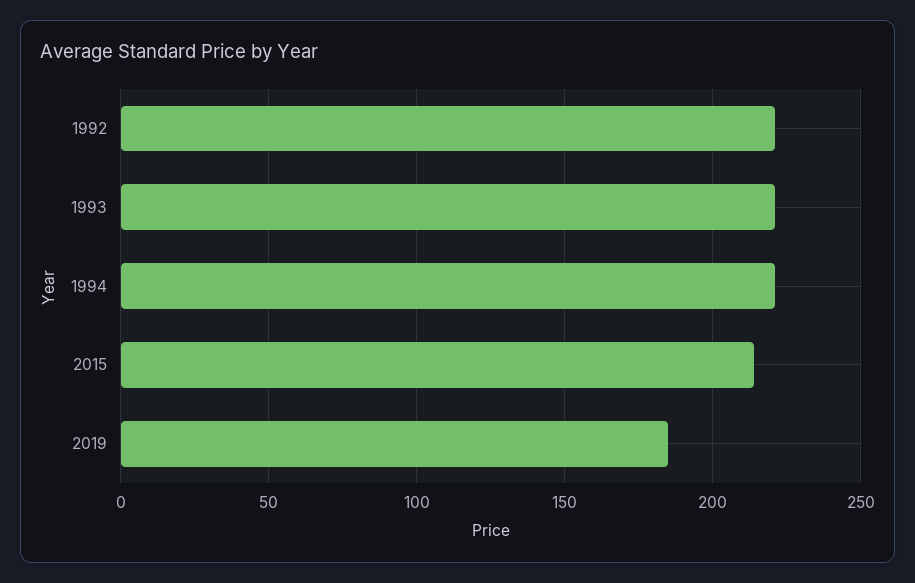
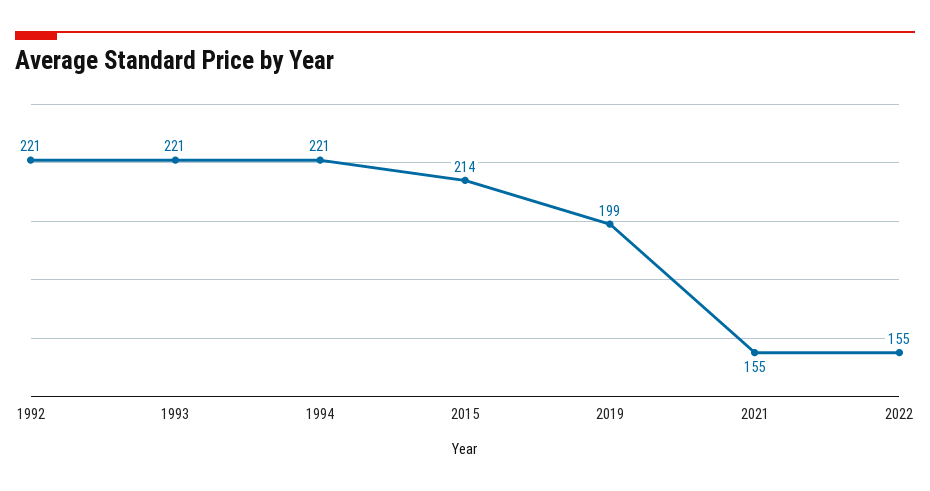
2019: 185 -> 199
2021: none -> 155
2022: none -> 155

